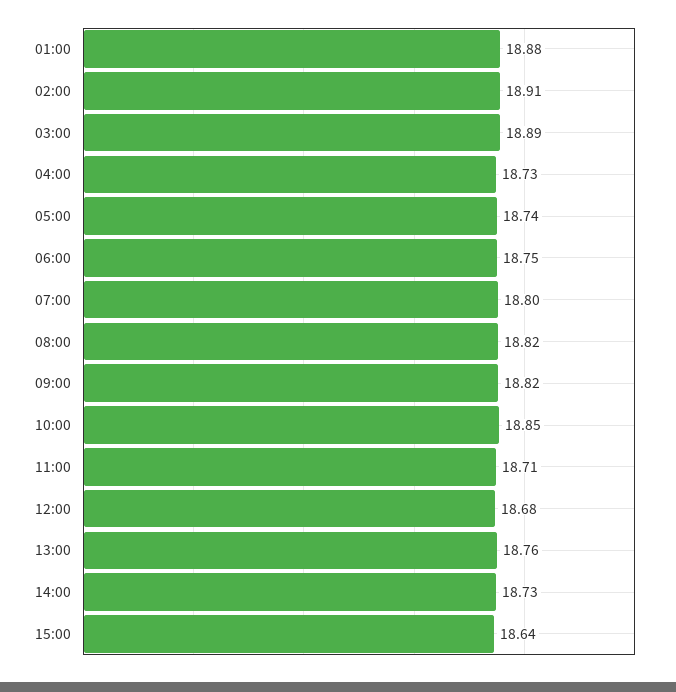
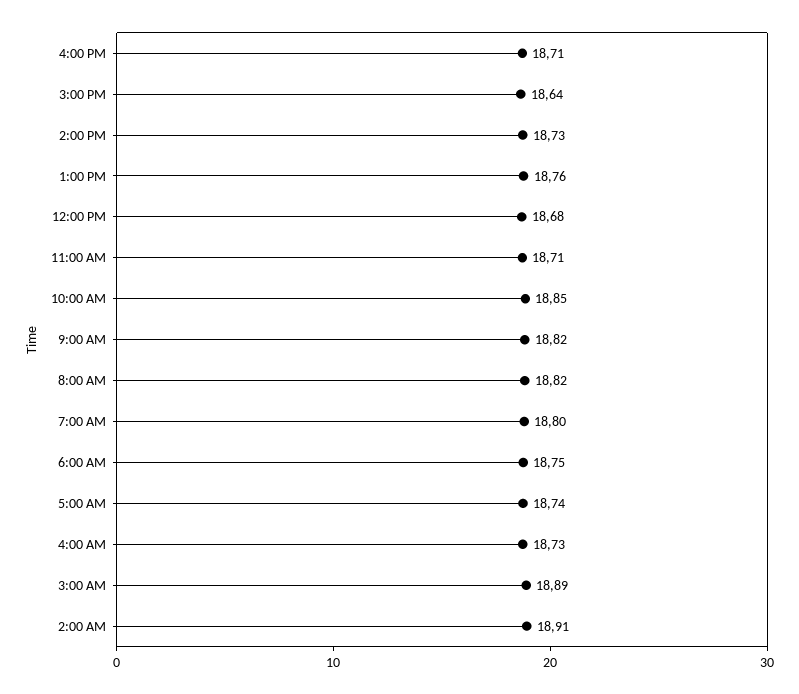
01:00: 18.88 -> none
4:00 PM: none -> 18.71

